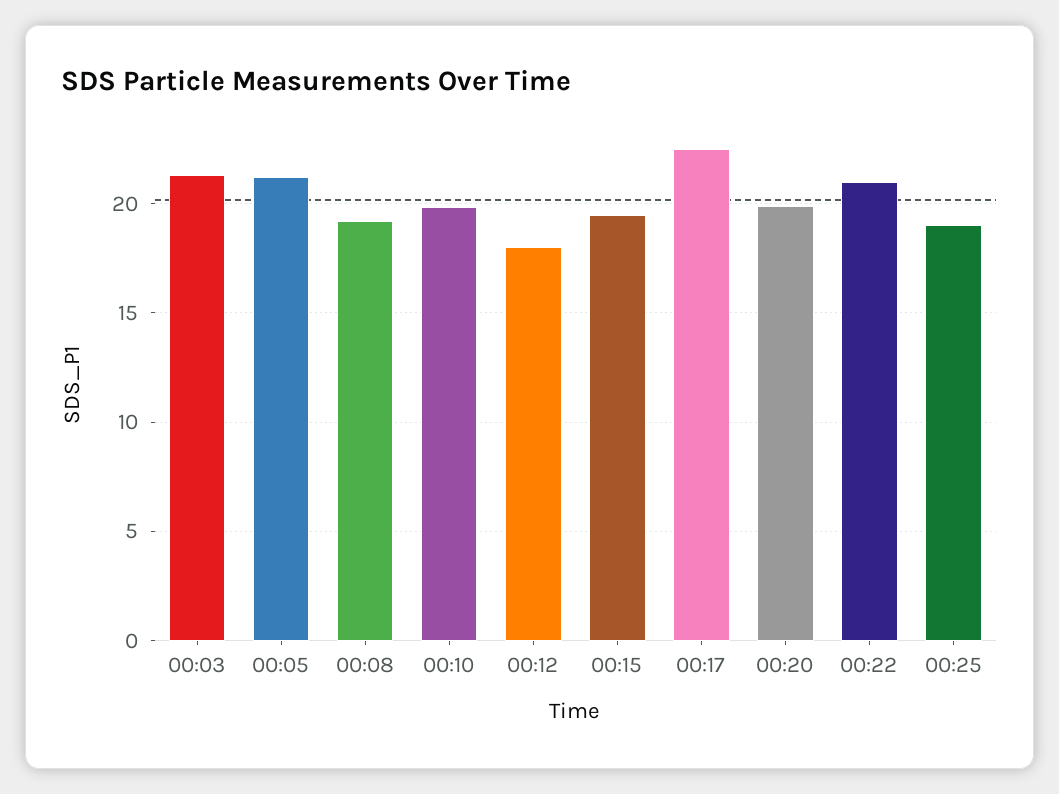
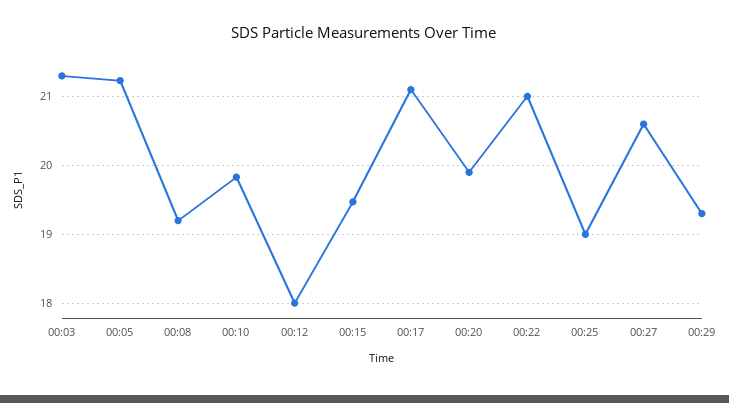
00:17: 22.5 -> 21.1
00:27: none -> 20.6
00:29: none -> 19.3

